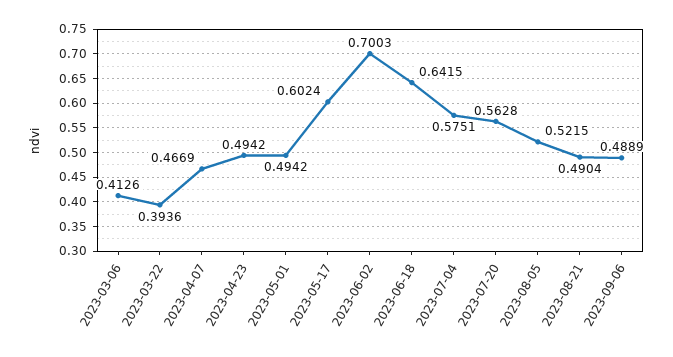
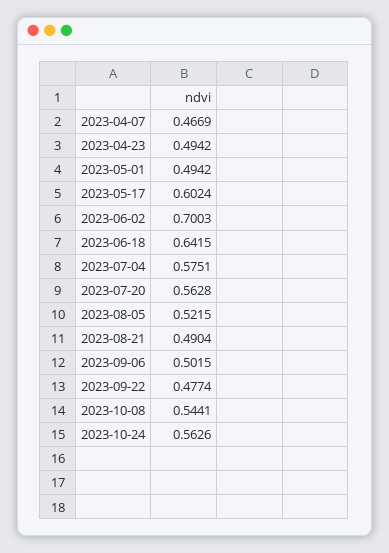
2023-03-06: 0.4126 -> none
2023-03-22: 0.3936 -> none
2023-09-06: 0.4889 -> 0.5015
2023-09-22: none -> 0.4774
2023-10-08: none -> 0.5441
2023-10-24: none -> 0.5626

